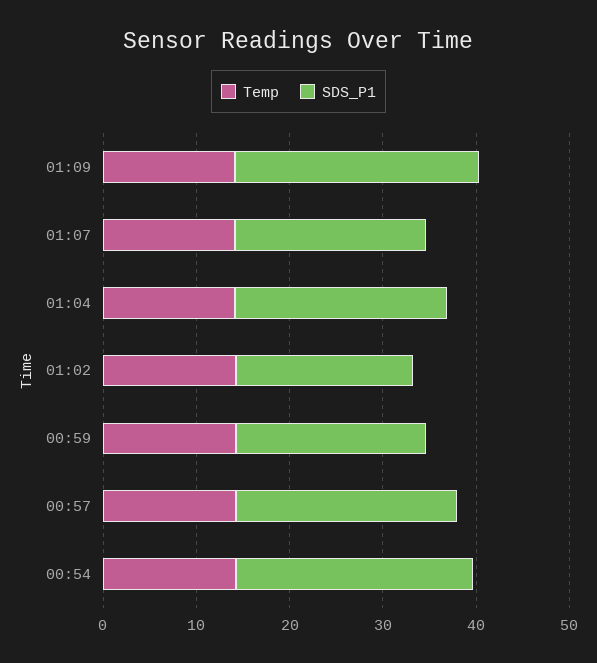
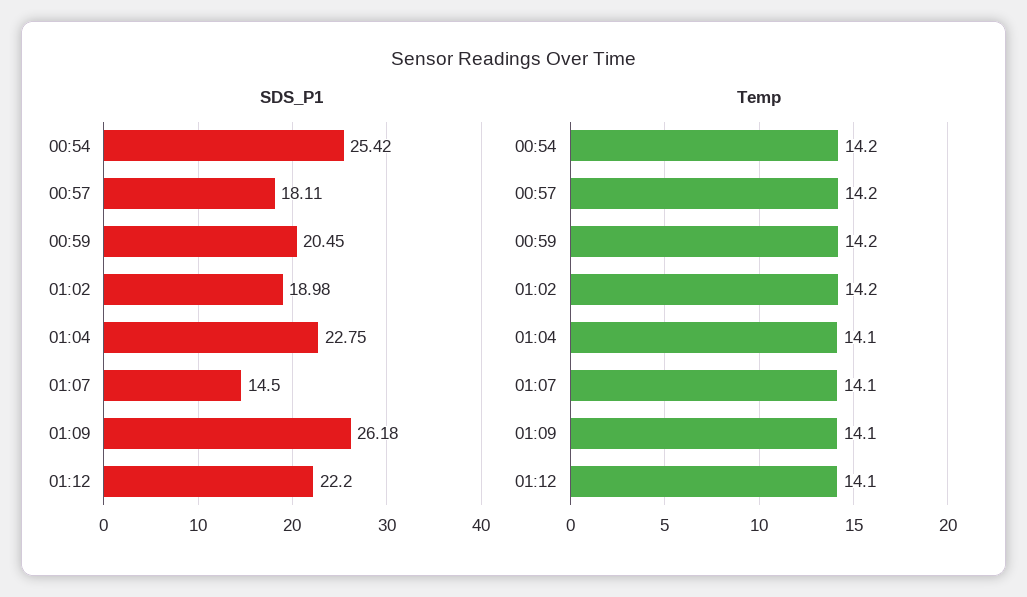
SDS_P1, 01:07: 20 -> 14.5
SDS_P1, 00:57: 24 -> 18.11
SDS_P1, 01:12: none -> 22.2
Temp, 01:12: none -> 14.1

